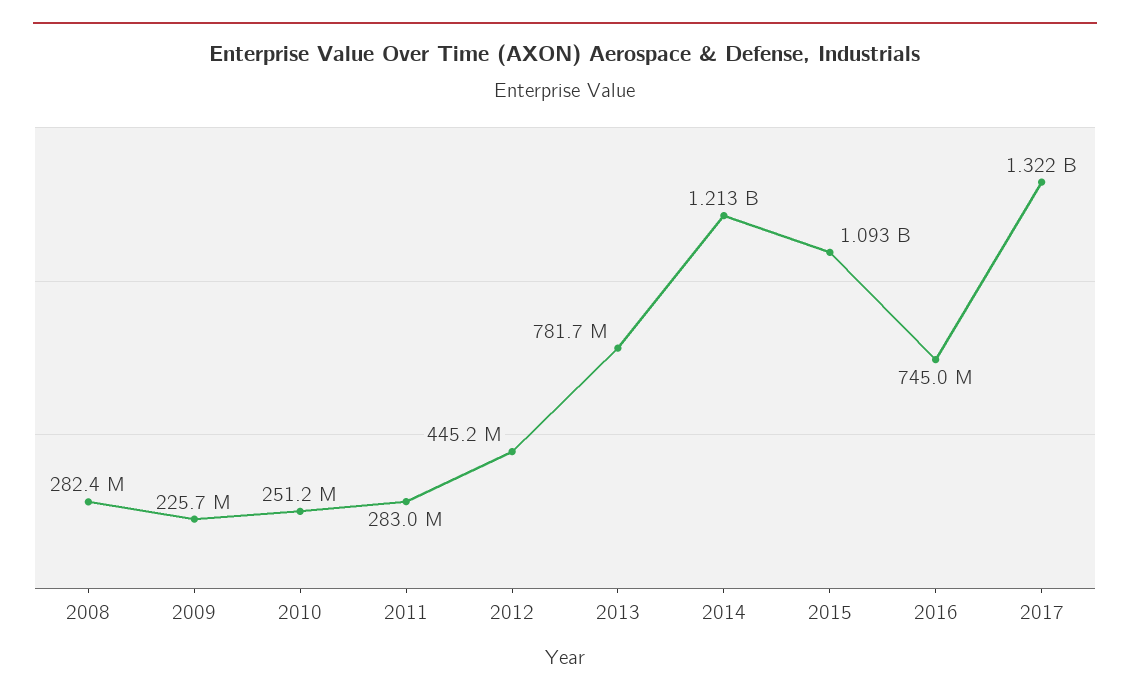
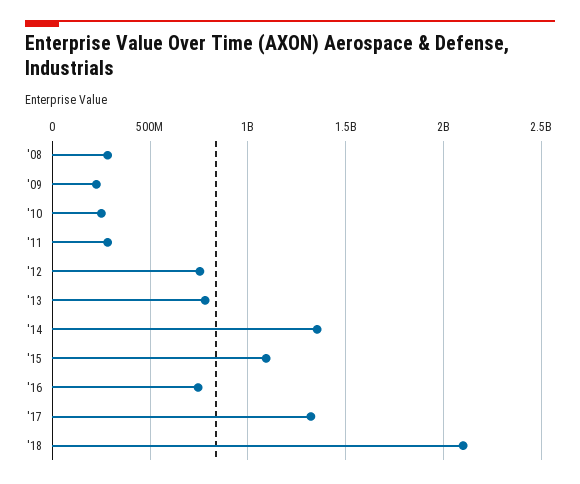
2012: 445200000 -> 750000000
2014: 1213000000 -> 1350000000
'18: none -> 2100000000

